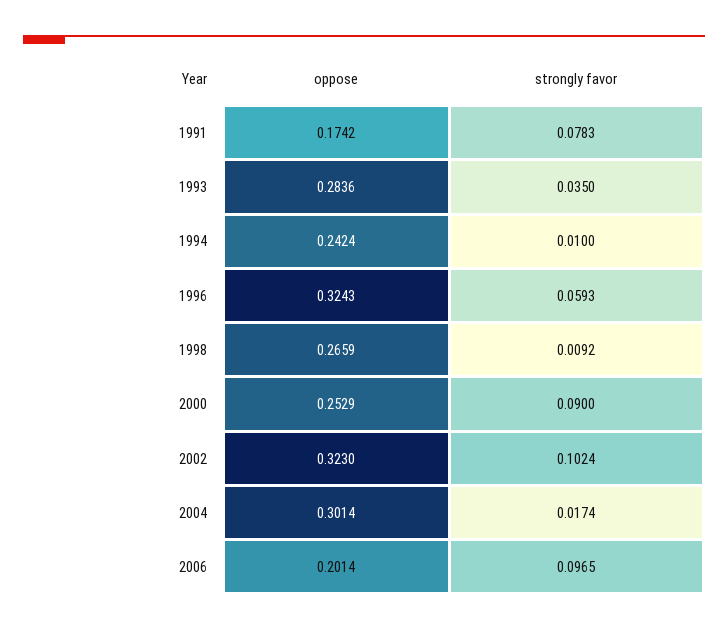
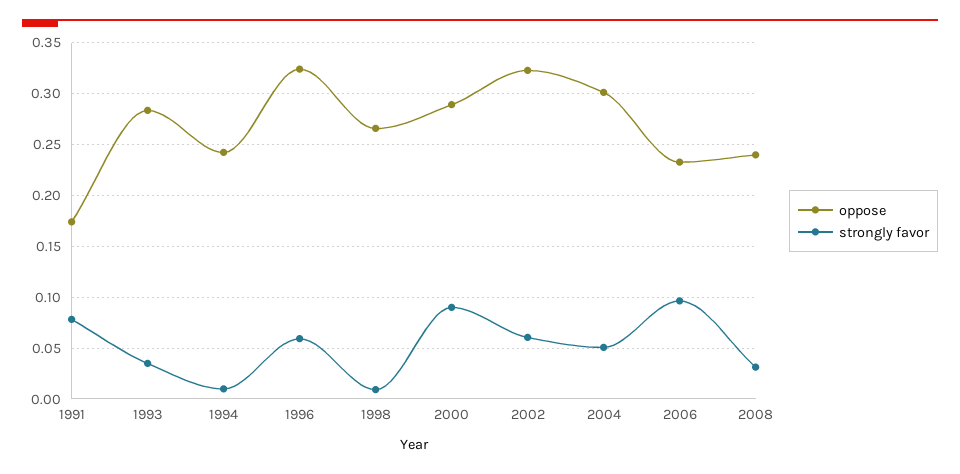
oppose, 2000: 0.2529 -> 0.29
strongly favor, 2002: 0.1024 -> 0.06
strongly favor, 2004: 0.0174 -> 0.05
oppose, 2006: 0.2014 -> 0.23
oppose, 2008: none -> 0.24
strongly favor, 2008: none -> 0.03

